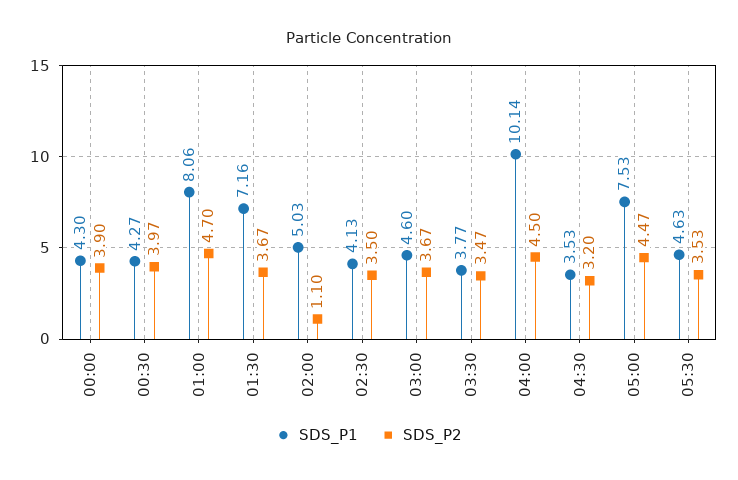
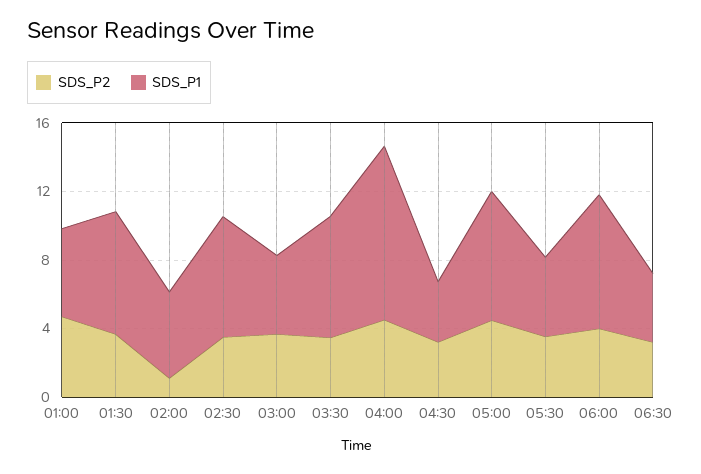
SDS_P1, 00:00: 4.3 -> none
SDS_P2, 00:00: 3.9 -> none
SDS_P1, 00:30: 4.27 -> none
SDS_P2, 00:30: 3.97 -> none
SDS_P1, 01:00: 8.06 -> 5
SDS_P1, 02:30: 4.13 -> 7
SDS_P1, 03:30: 3.77 -> 7
SDS_P2, 06:00: none -> 4
SDS_P1, 06:00: none -> 8
SDS_P2, 06:30: none -> 3
SDS_P1, 06:30: none -> 4

